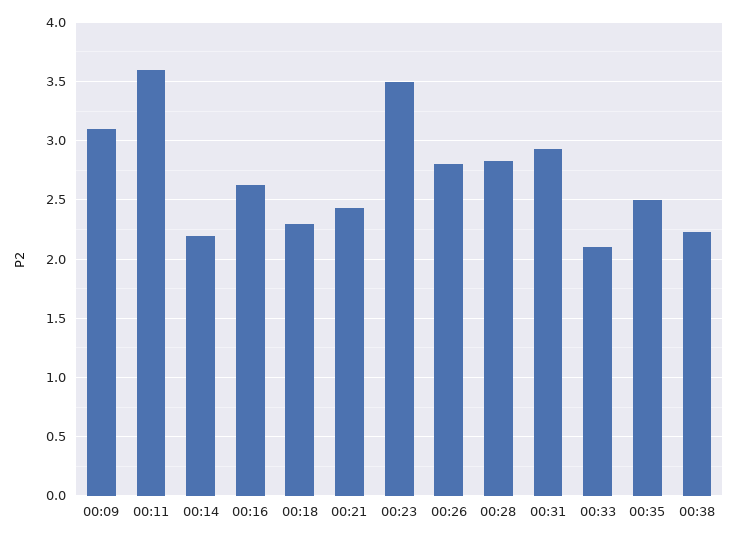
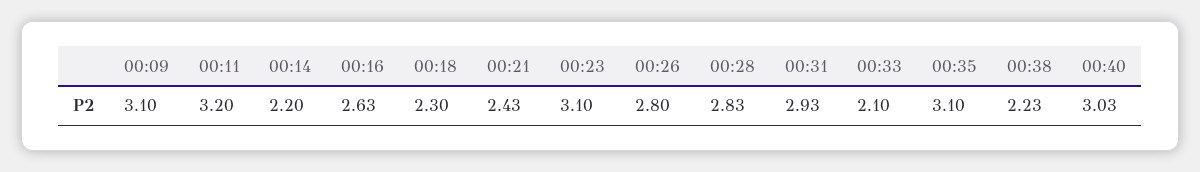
00:11: 3.6 -> 3.2
00:23: 3.5 -> 3.1
00:35: 2.5 -> 3.1
00:40: none -> 3.03

